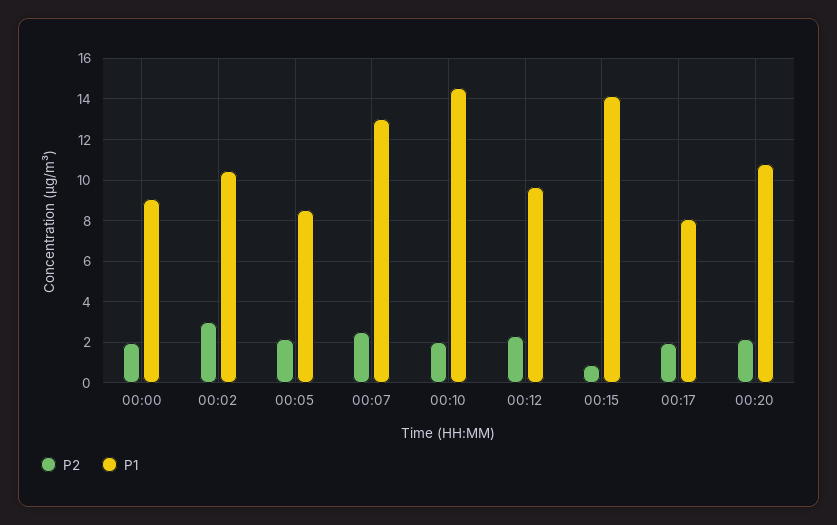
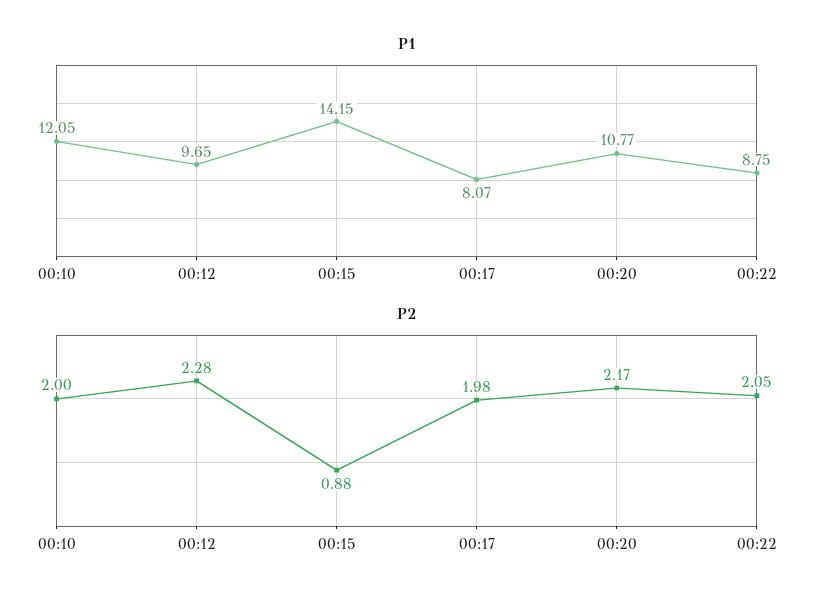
P2, 00:00: 2 -> none
P1, 00:00: 9 -> none
P2, 00:02: 3 -> none
P1, 00:02: 10.5 -> none
P2, 00:05: 2 -> none
P1, 00:05: 8.5 -> none
P2, 00:07: 2.5 -> none
P1, 00:07: 13 -> none
P1, 00:10: 14.5 -> 12.05
P1, 00:22: none -> 8.75
P2, 00:22: none -> 2.05

